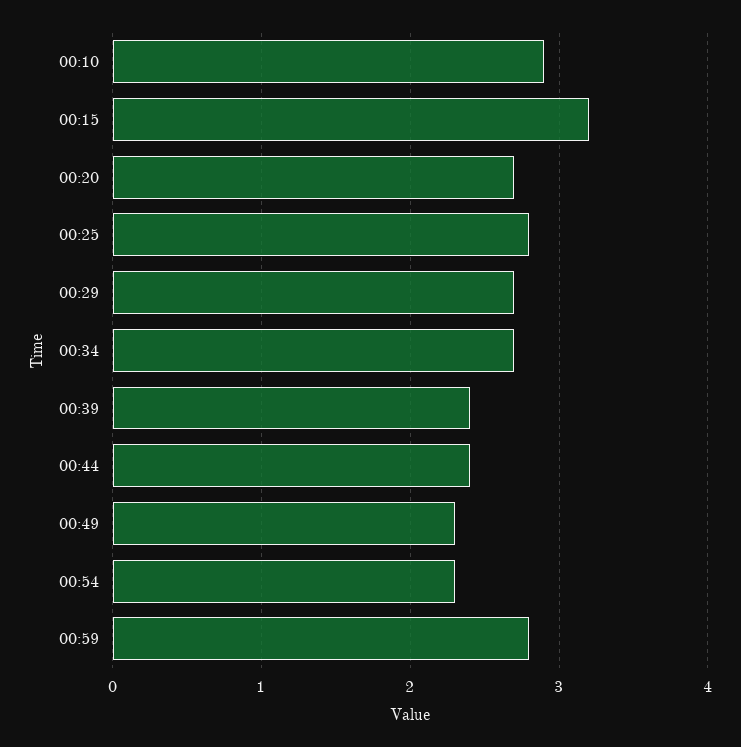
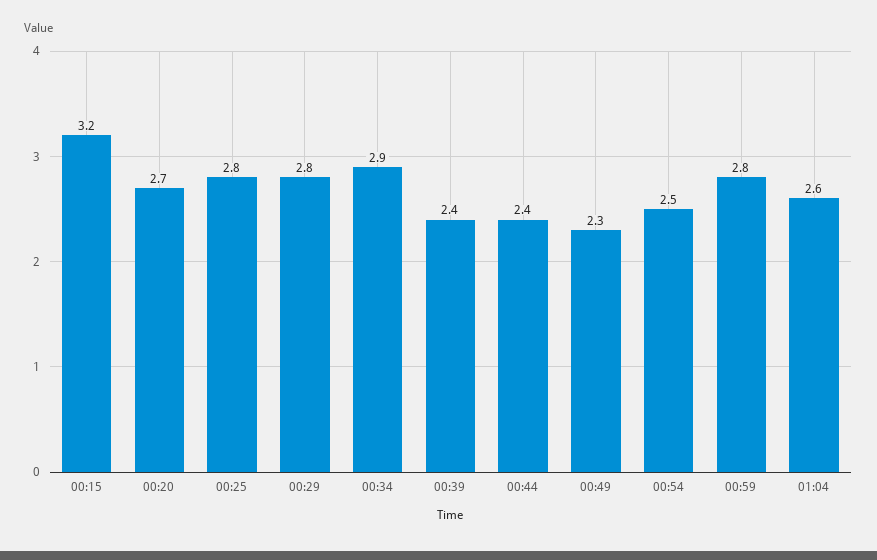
00:10: 2.9 -> none
00:29: 2.7 -> 2.8
00:34: 2.7 -> 2.9
00:54: 2.3 -> 2.5
01:04: none -> 2.6

